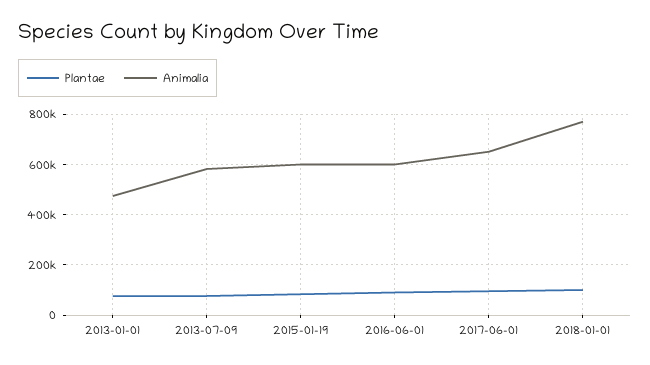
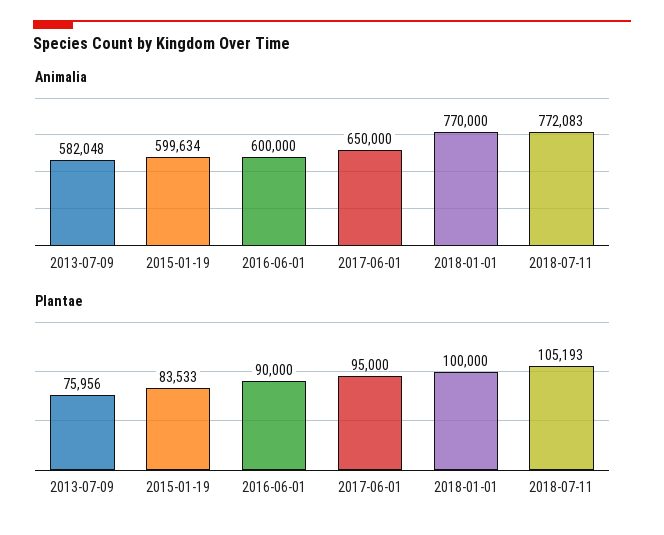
Plantae, 2013-01-01: 75000 -> none
Animalia, 2013-01-01: 475000 -> none
Animalia, 2018-07-11: none -> 772083
Plantae, 2018-07-11: none -> 105193

